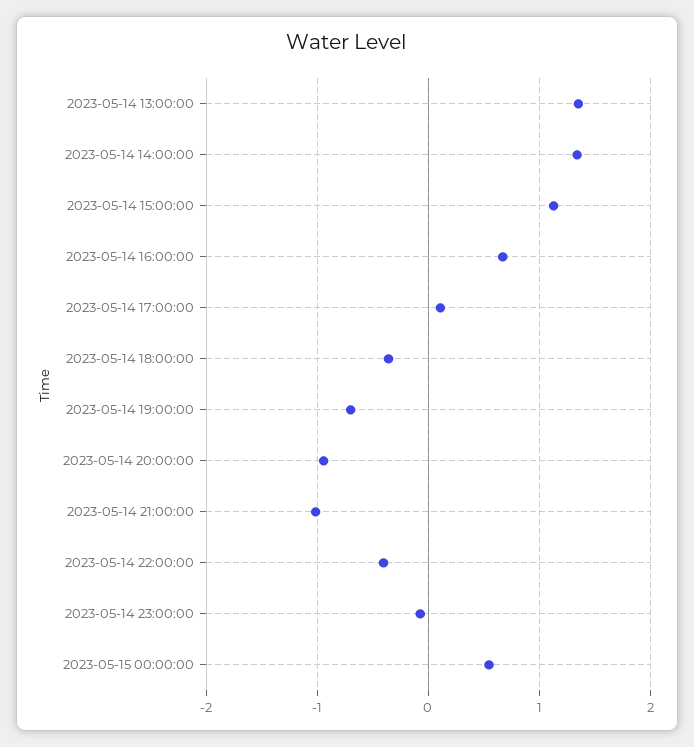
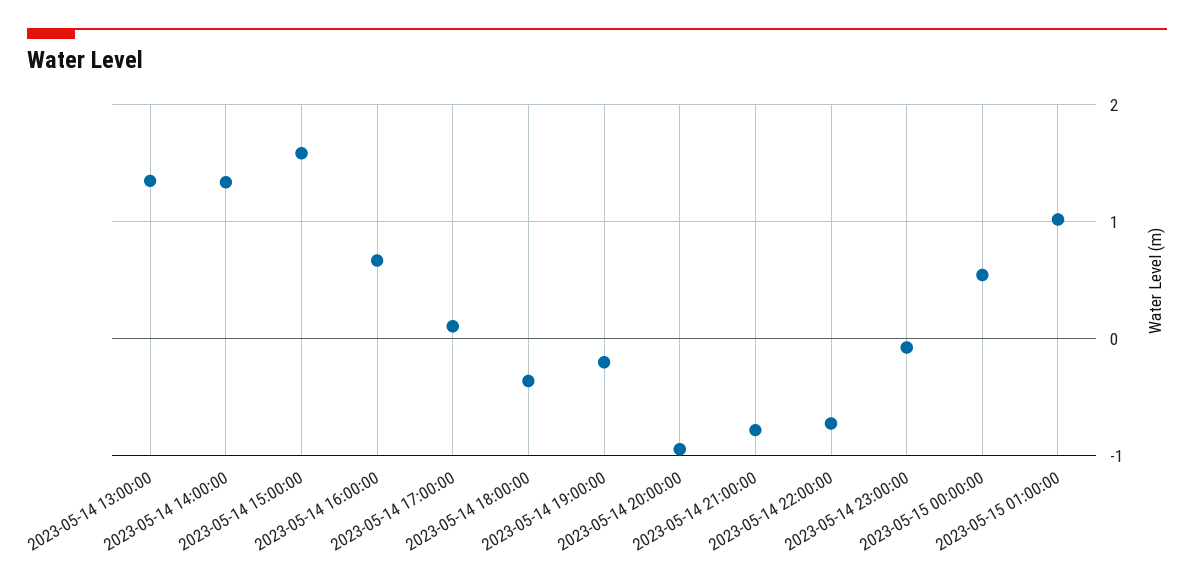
2023-05-14 15:00:00: 1.1 -> 1.6
2023-05-14 19:00:00: -0.7 -> -0.2
2023-05-14 21:00:00: -1 -> -0.8
2023-05-14 22:00:00: -0.4 -> -0.7
2023-05-15 01:00:00: none -> 1

